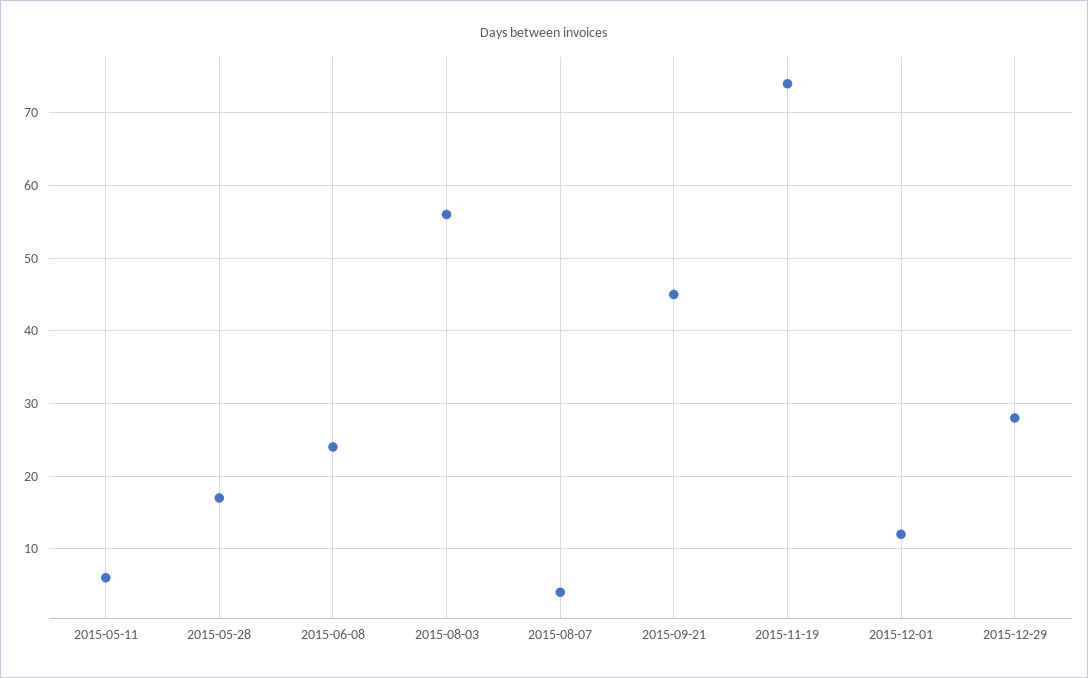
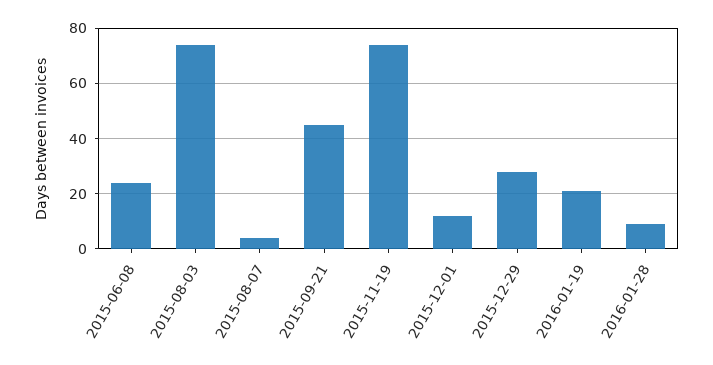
2015-05-11: 6 -> none
2015-05-28: 17 -> none
2015-08-03: 56 -> 75
2016-01-19: none -> 20
2016-01-28: none -> 10

